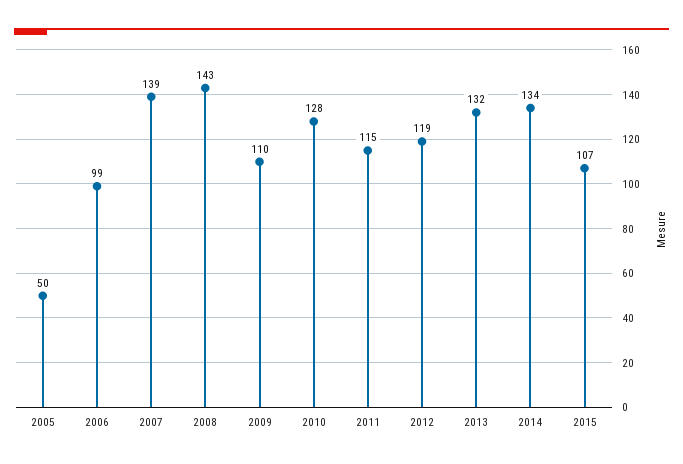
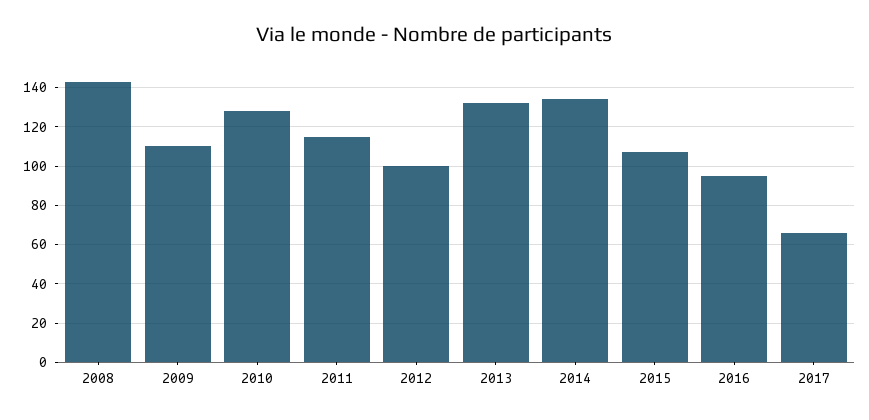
2005: 50 -> none
2006: 99 -> none
2007: 139 -> none
2012: 119 -> 100
2016: none -> 95
2017: none -> 65

